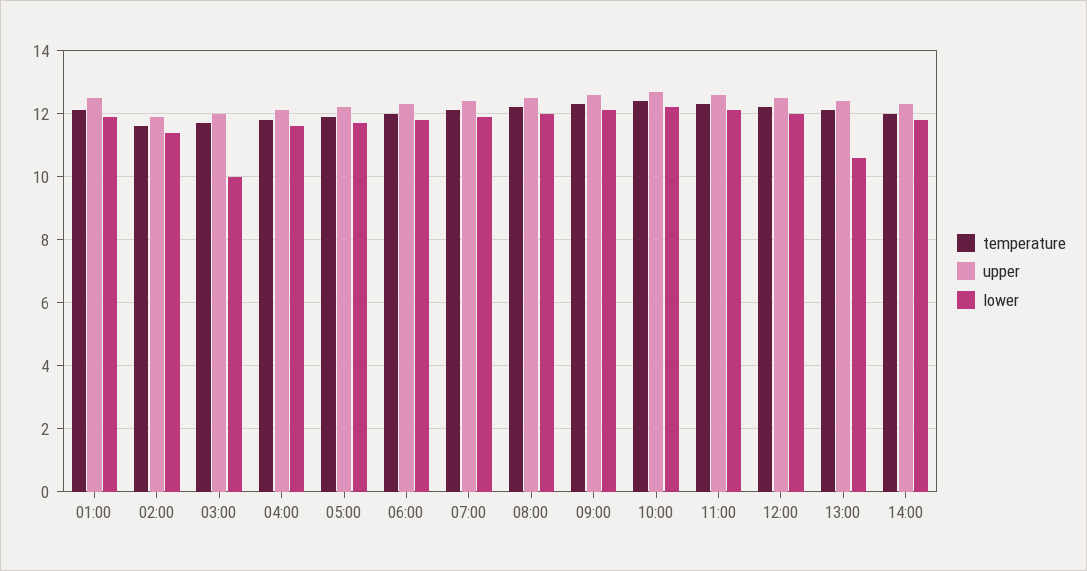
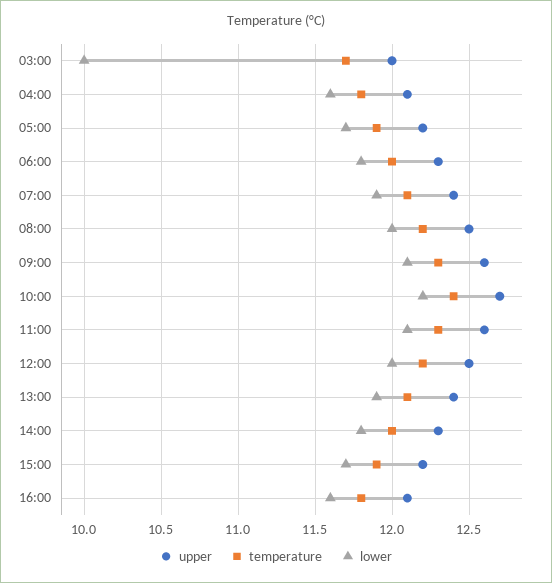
temperature, 01:00: 12 -> none
upper, 01:00: 12.5 -> none
lower, 01:00: 12 -> none
temperature, 02:00: 11.5 -> none
upper, 02:00: 12 -> none
lower, 02:00: 11.5 -> none
lower, 13:00: 10.5 -> 11.9
upper, 15:00: none -> 12.2
temperature, 15:00: none -> 11.9
lower, 15:00: none -> 11.7
upper, 16:00: none -> 12.1
temperature, 16:00: none -> 11.8
lower, 16:00: none -> 11.6

